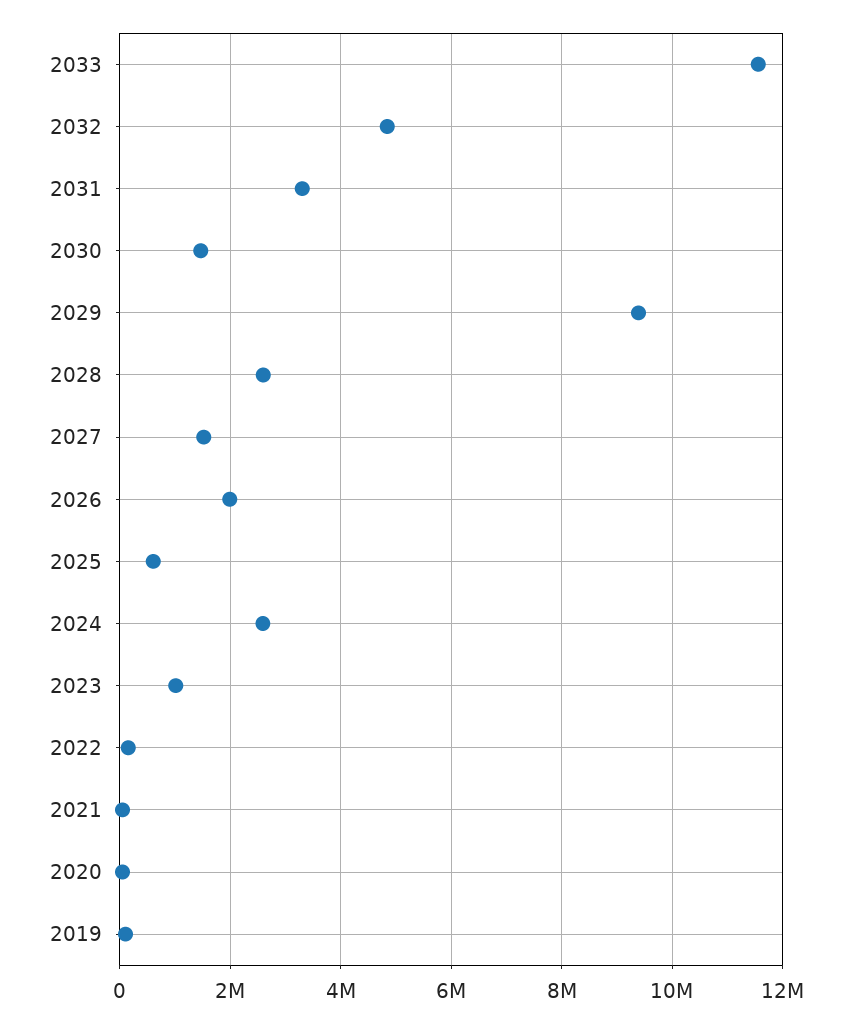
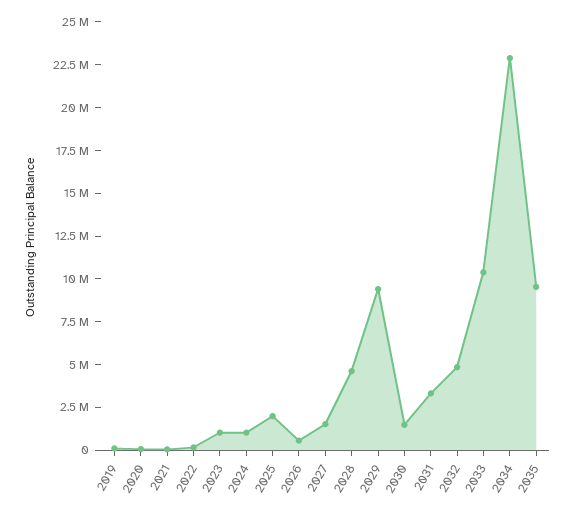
2033: 11600000 -> 10500000
2028: 2600000 -> 4500000
2026: 2000000 -> 500000
2025: 600000 -> 2000000
2024: 2600000 -> 1000000
2034: none -> 23000000
2035: none -> 9500000

